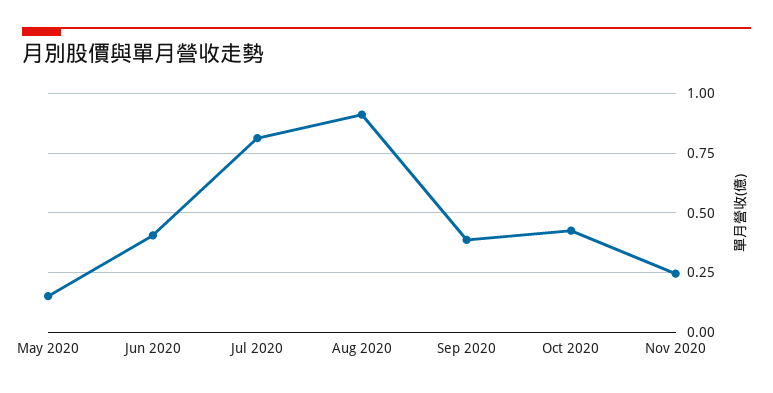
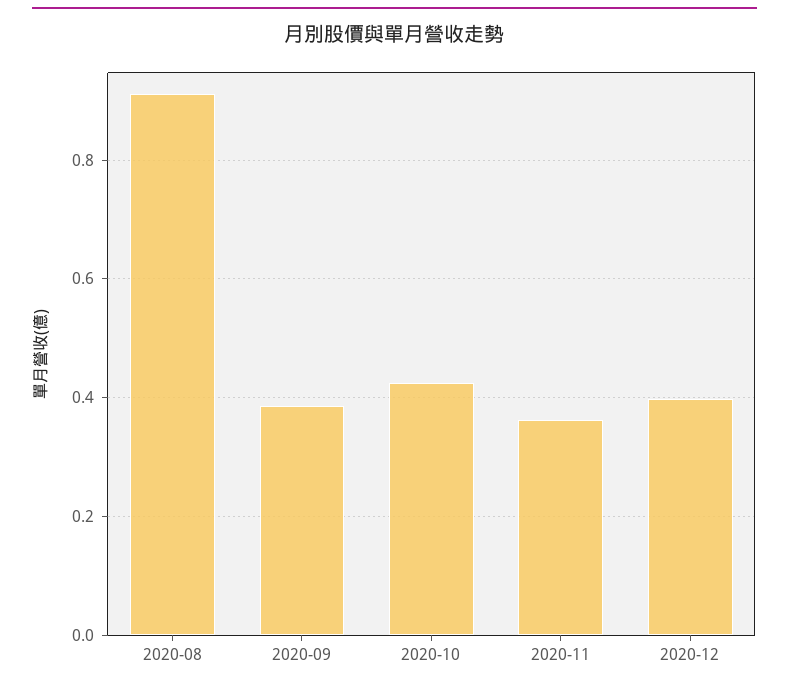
May 2020: 0.15 -> none
Jun 2020: 0.4 -> none
Jul 2020: 0.8 -> none
Nov 2020: 0.25 -> 0.36
2020-12: none -> 0.4

